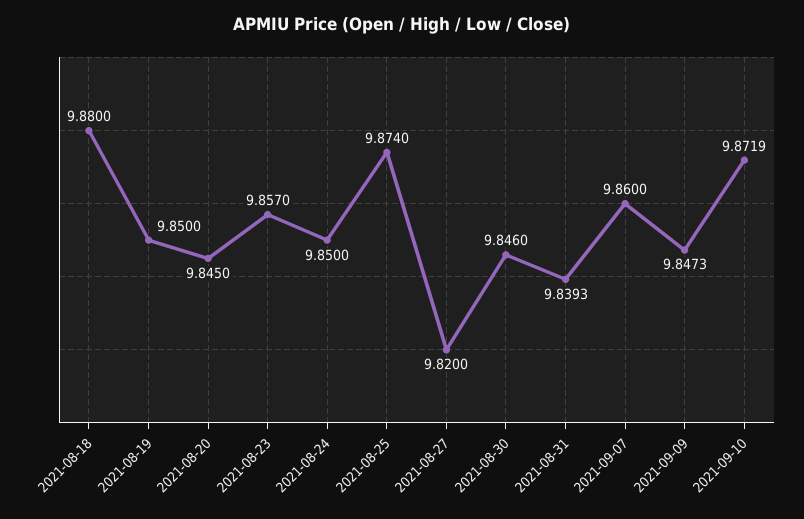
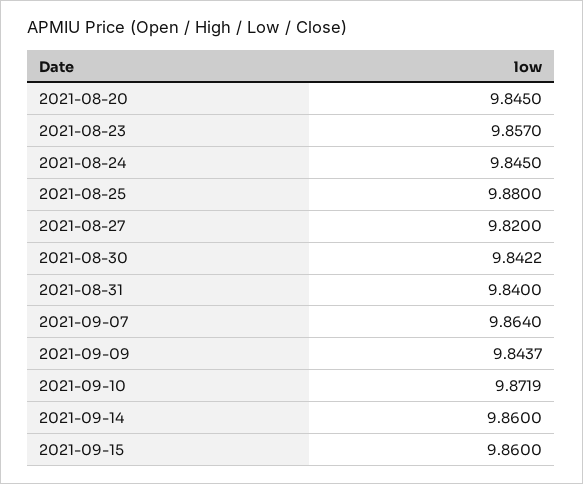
2021-08-18: 9.88 -> none
2021-08-19: 9.85 -> none
2021-08-24: 9.85 -> 9.845
2021-08-25: 9.874 -> 9.88
2021-08-30: 9.846 -> 9.8422
2021-08-31: 9.8393 -> 9.84
2021-09-07: 9.86 -> 9.864
2021-09-09: 9.8473 -> 9.8437
2021-09-14: none -> 9.86
2021-09-15: none -> 9.86

